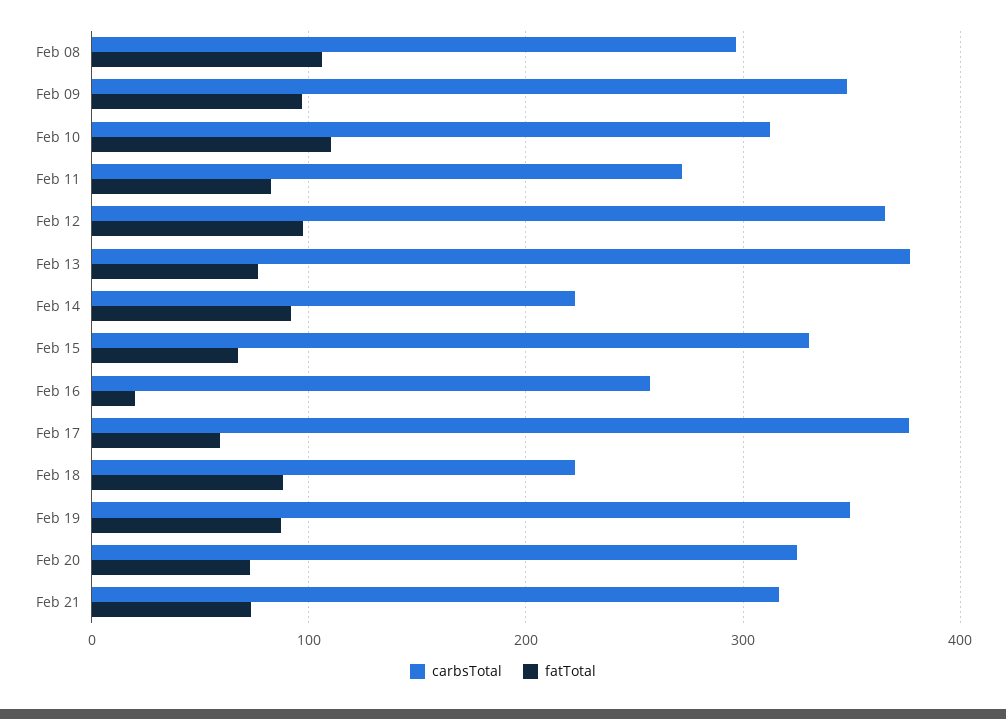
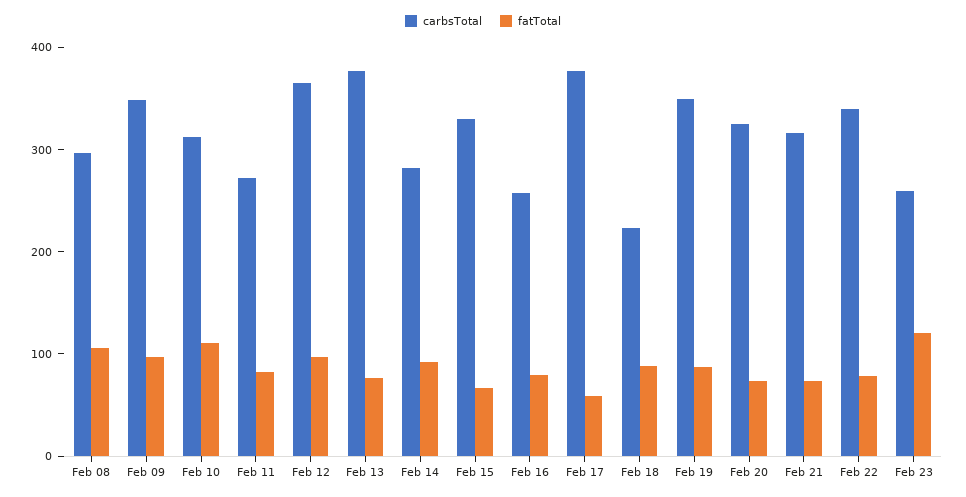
carbsTotal, Feb 14: 220 -> 280
fatTotal, Feb 16: 20 -> 80
carbsTotal, Feb 22: none -> 340
fatTotal, Feb 22: none -> 80
carbsTotal, Feb 23: none -> 260
fatTotal, Feb 23: none -> 120

